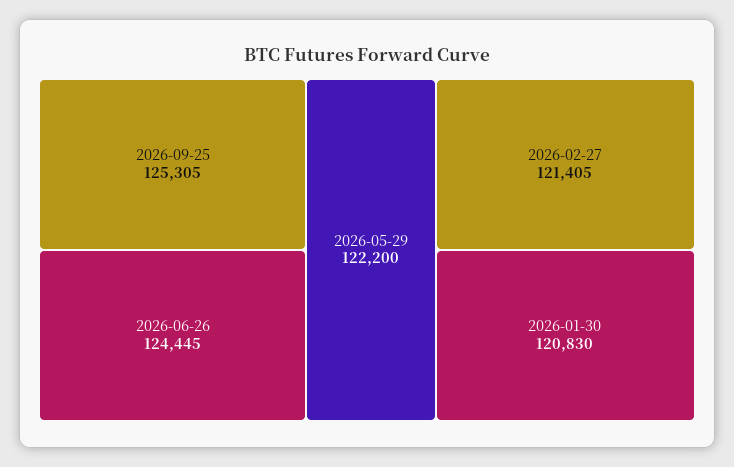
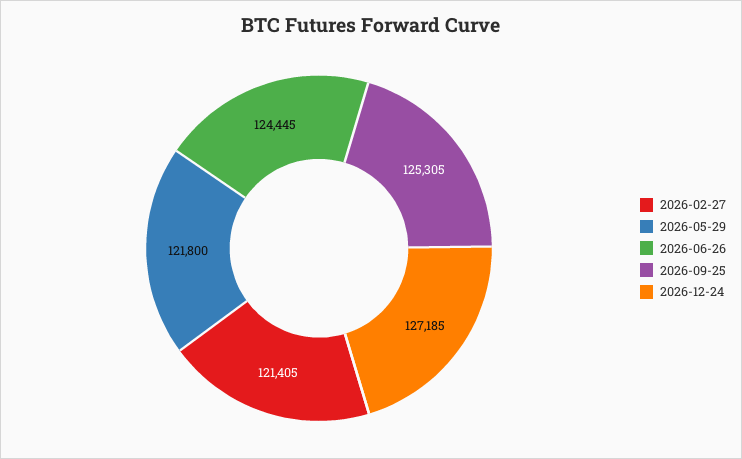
2026-05-29: 122200 -> 121800
2026-01-30: 120830 -> none
2026-12-24: none -> 127185

